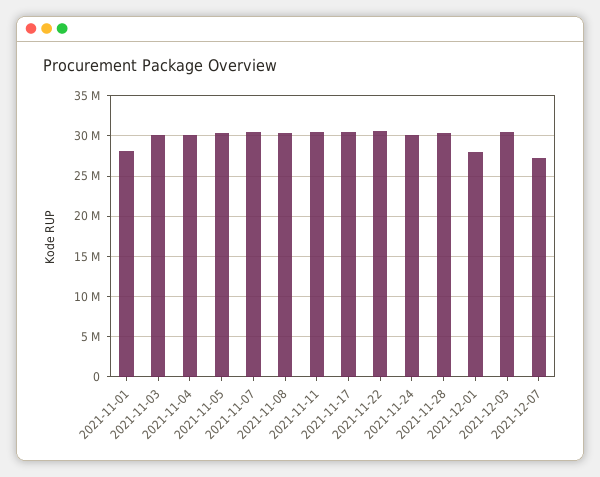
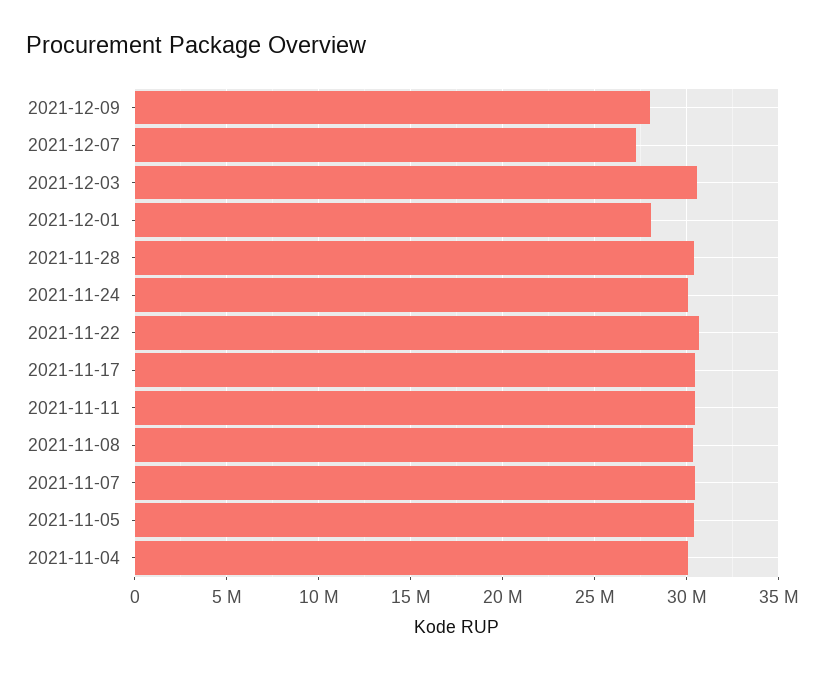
2021-11-01: 28000000 -> none
2021-11-03: 30000000 -> none
2021-12-09: none -> 28000000

